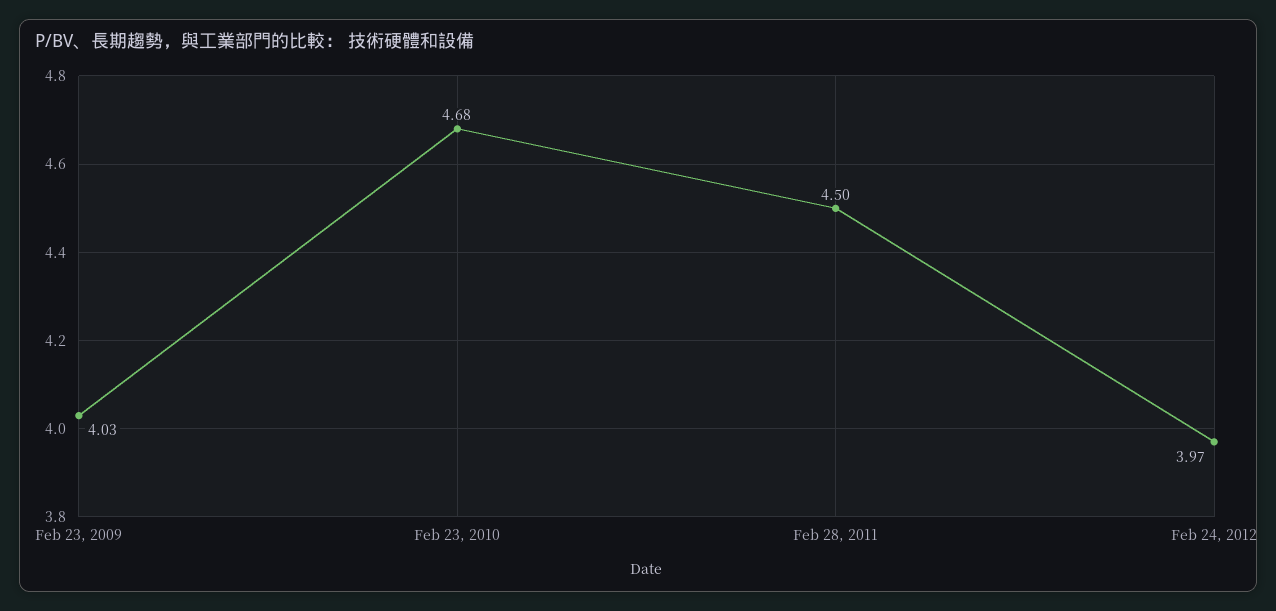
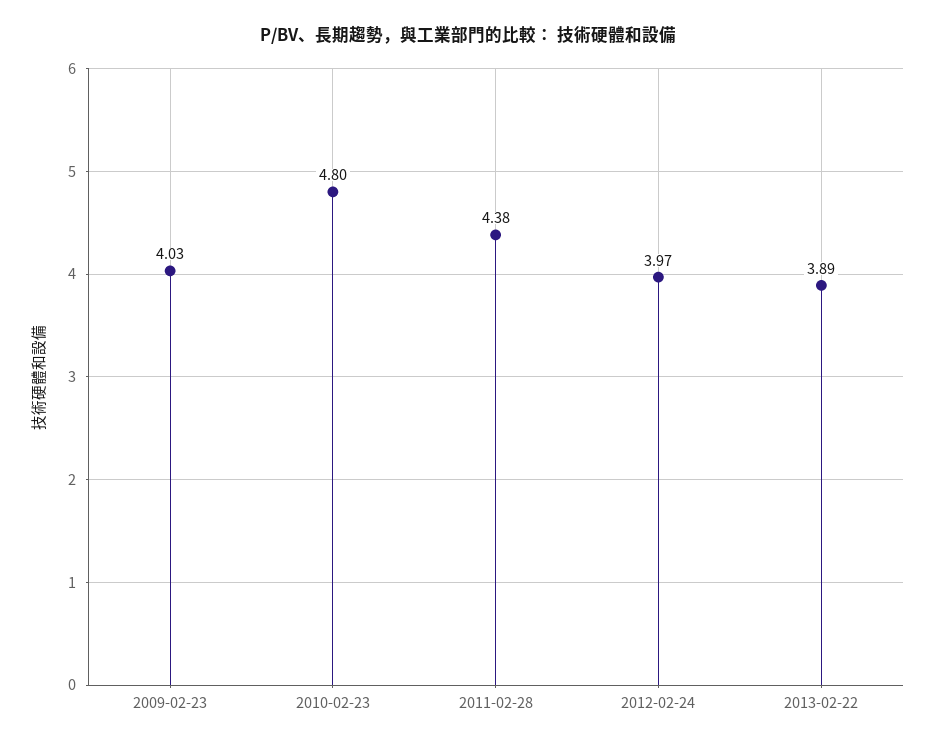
Feb 23, 2010: 4.68 -> 4.8
Feb 28, 2011: 4.5 -> 4.38
2013-02-22: none -> 3.89

